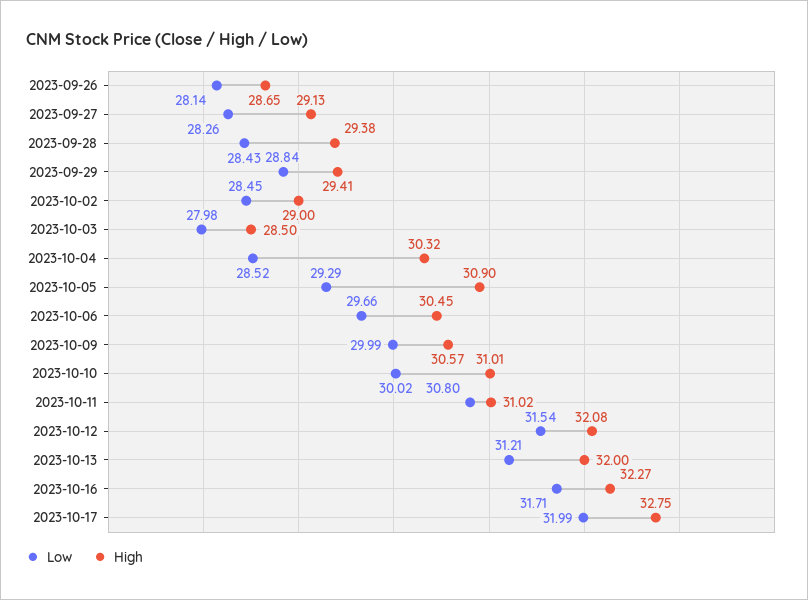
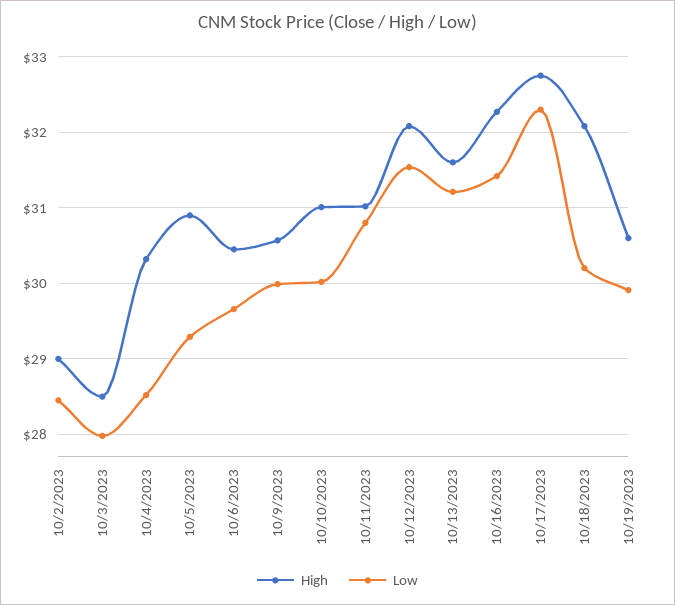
Low, 2023-09-26: 28.14 -> none
High, 2023-09-26: 28.65 -> none
Low, 2023-09-27: 28.26 -> none
High, 2023-09-27: 29.13 -> none
Low, 2023-09-28: 28.43 -> none
High, 2023-09-28: 29.38 -> none
Low, 2023-09-29: 28.84 -> none
High, 2023-09-29: 29.41 -> none
High, 2023-10-13: 32 -> 31.6
Low, 2023-10-16: 31.71 -> 31.4
Low, 2023-10-17: 31.99 -> 32.3
High, 10/18/2023: none -> 32.1
Low, 10/18/2023: none -> 30.2
High, 10/19/2023: none -> 30.6
Low, 10/19/2023: none -> 29.9

